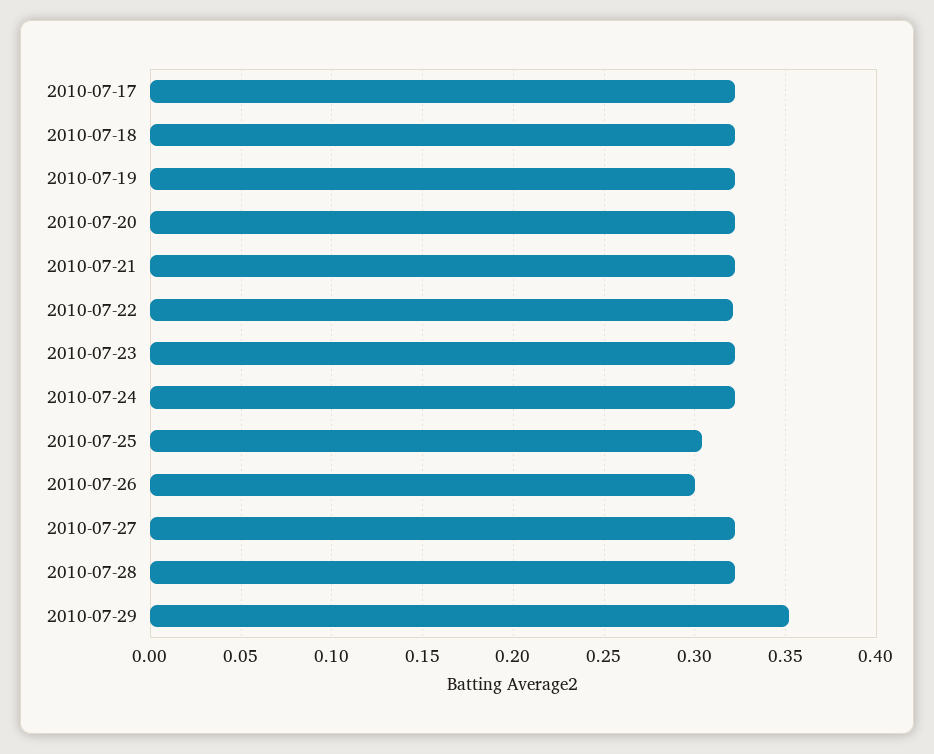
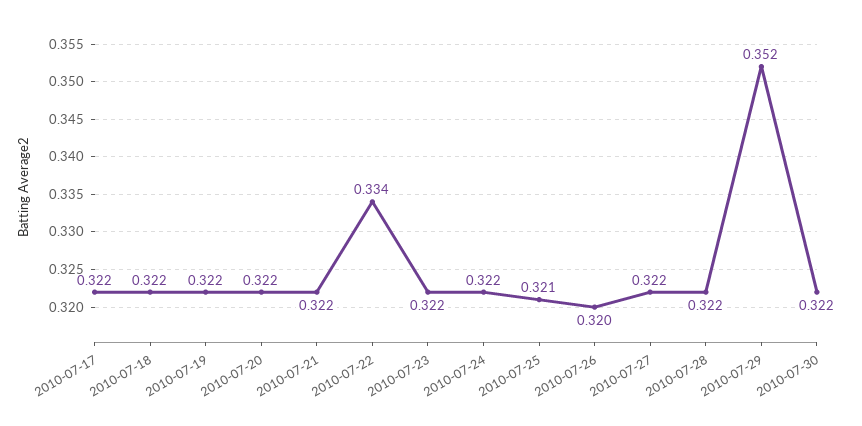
2010-07-22: 0.32 -> 0.334
2010-07-25: 0.305 -> 0.321
2010-07-26: 0.3 -> 0.32
2010-07-30: none -> 0.322

